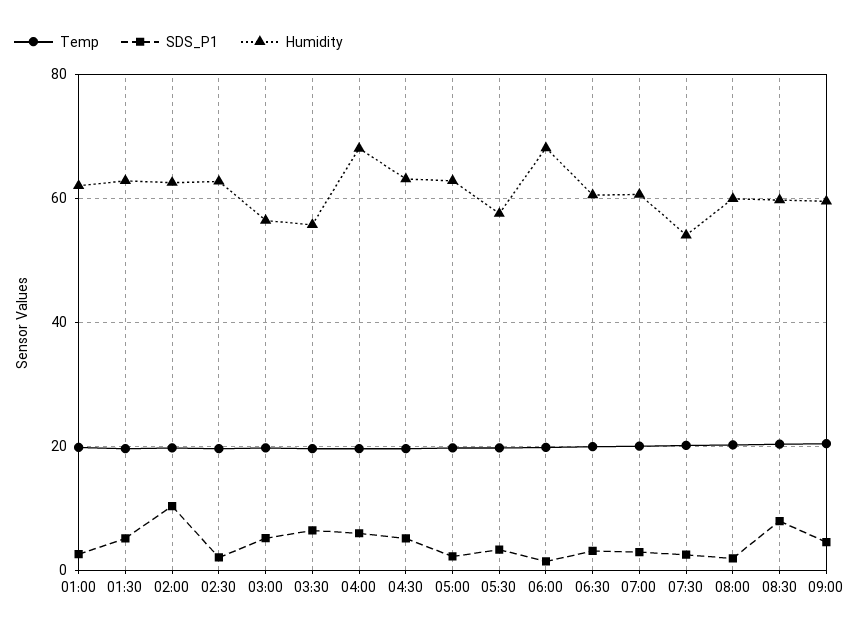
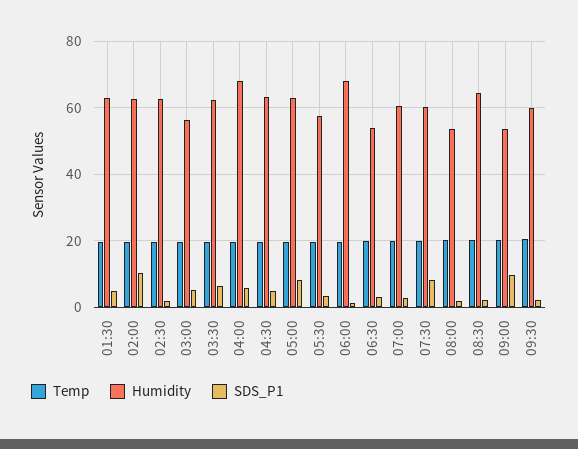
Temp, 01:00: 20 -> none
SDS_P1, 01:00: 2 -> none
Humidity, 01:00: 62 -> none
Humidity, 03:30: 56 -> 62
SDS_P1, 05:00: 2 -> 8
Humidity, 06:30: 60 -> 54
SDS_P1, 07:30: 2 -> 8
Humidity, 07:30: 54 -> 60
Humidity, 08:00: 60 -> 54
SDS_P1, 08:30: 8 -> 2
Humidity, 08:30: 60 -> 64
SDS_P1, 09:00: 4 -> 10
Humidity, 09:00: 60 -> 54
Temp, 09:30: none -> 20
Humidity, 09:30: none -> 60
SDS_P1, 09:30: none -> 2

